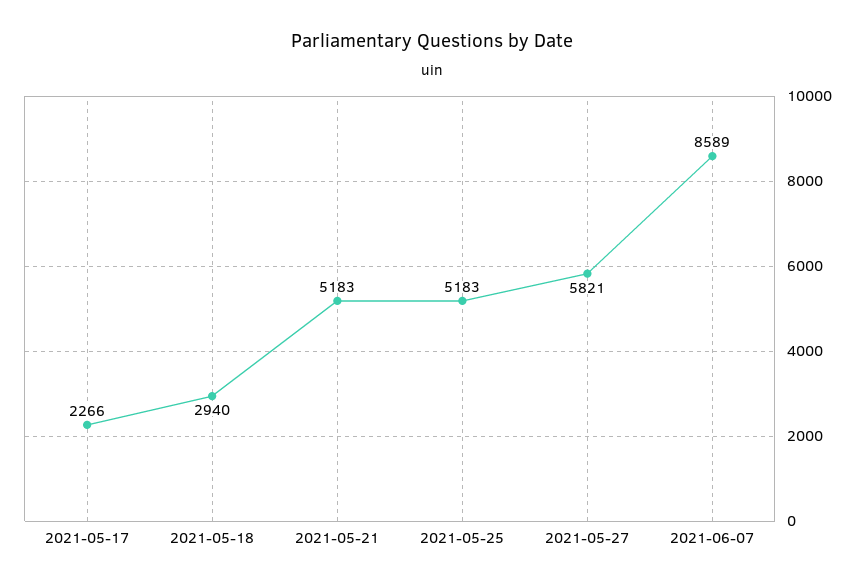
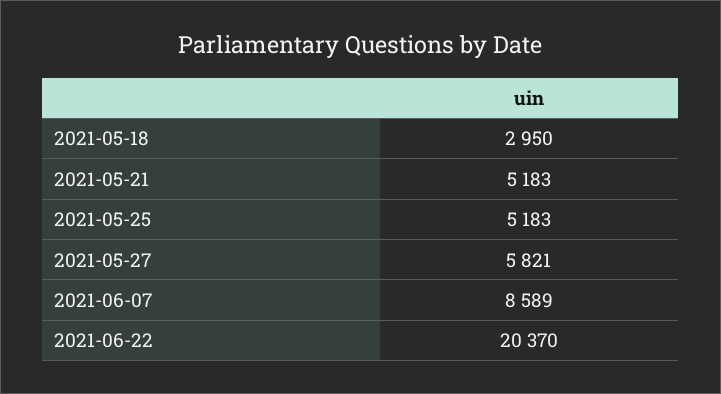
2021-05-17: 2266 -> none
2021-05-18: 2940 -> 2950
2021-06-22: none -> 20370

